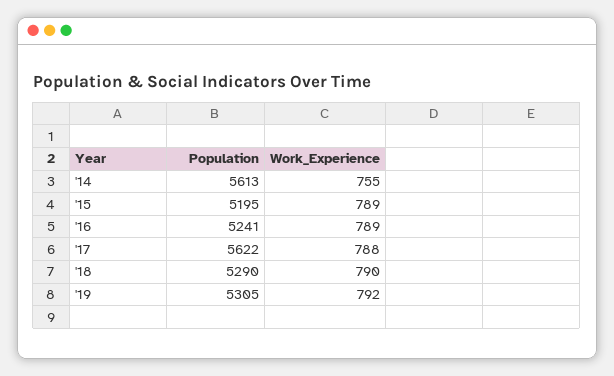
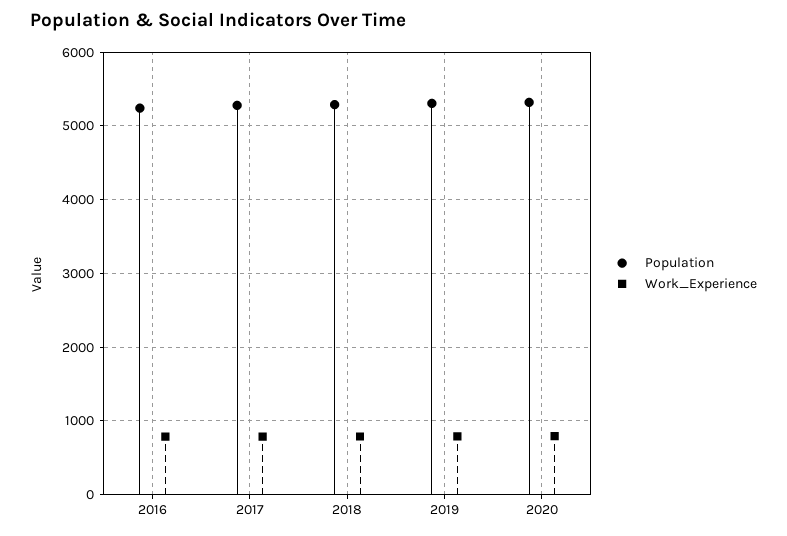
Population, '14: 5613 -> none
Work_Experience, '14: 755 -> none
Population, '15: 5195 -> none
Work_Experience, '15: 789 -> none
Population, '17: 5622 -> 5300
Population, 2020: none -> 5300
Work_Experience, 2020: none -> 800

